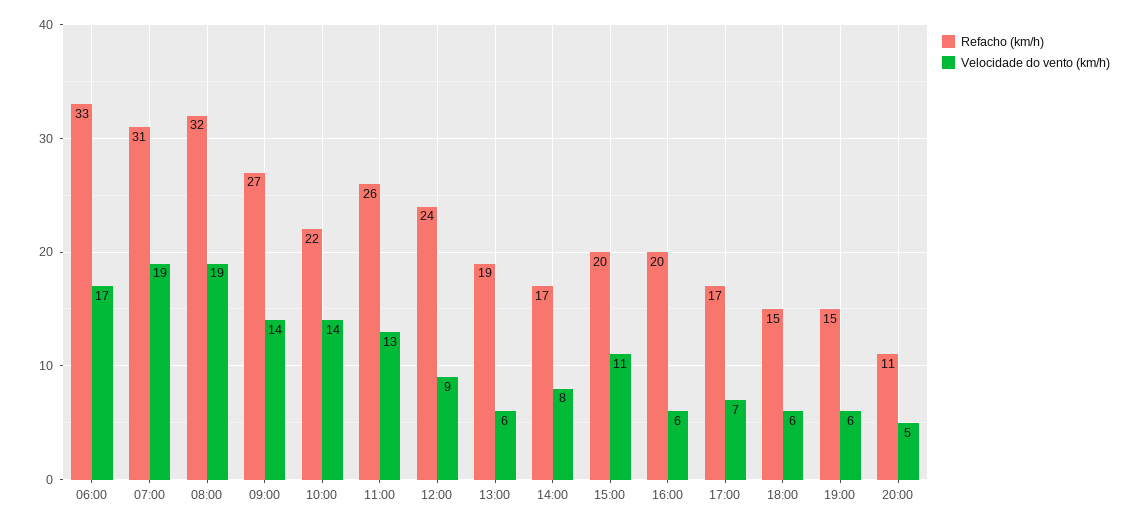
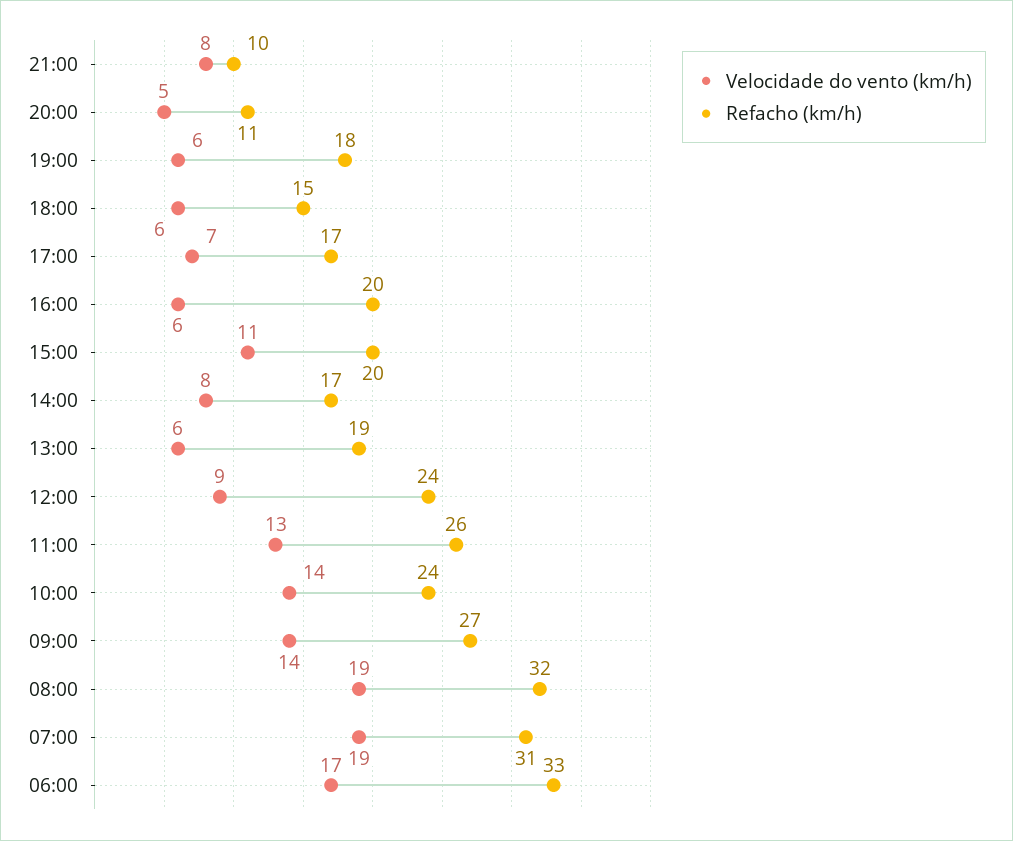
Refacho (km/h), 10:00: 22 -> 24
Refacho (km/h), 19:00: 15 -> 18
Velocidade do vento (km/h), 21:00: none -> 8
Refacho (km/h), 21:00: none -> 10

